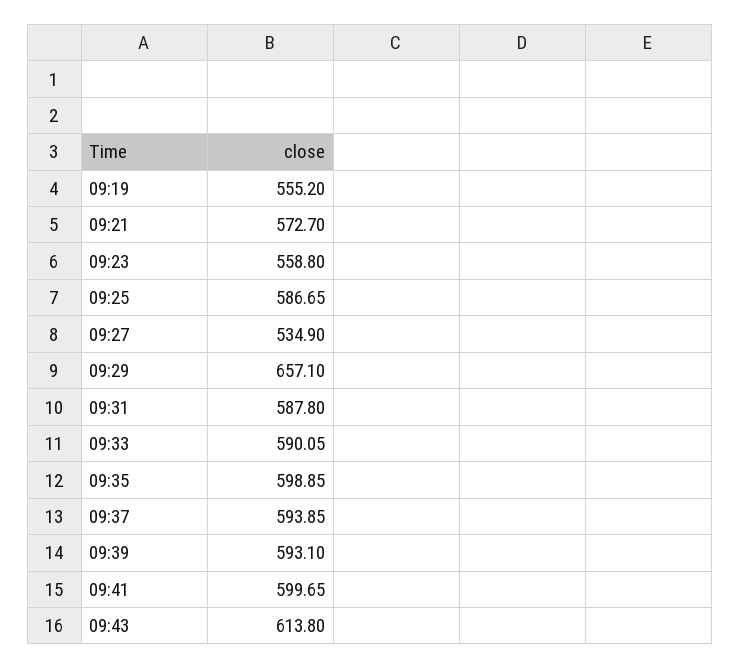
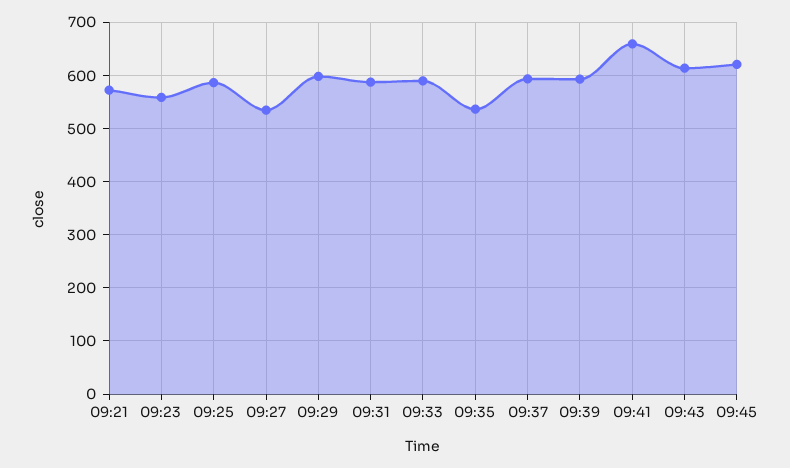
09:19: 555.2 -> none
09:29: 657.1 -> 600
09:35: 598.85 -> 540
09:41: 599.65 -> 660
09:45: none -> 620

